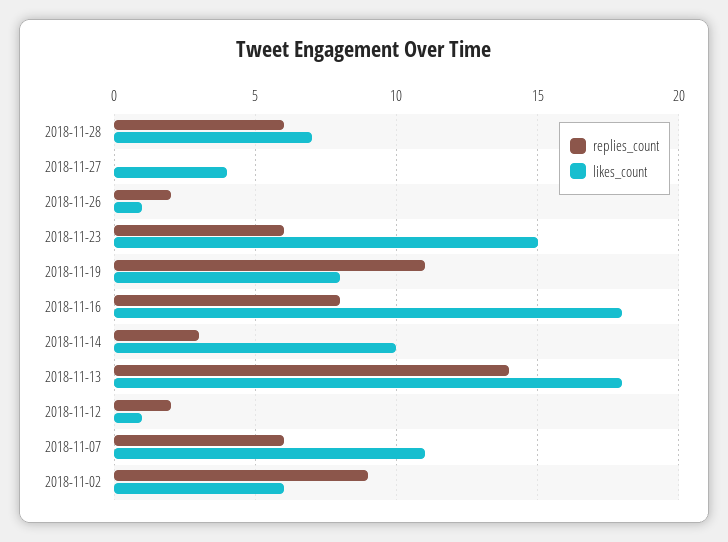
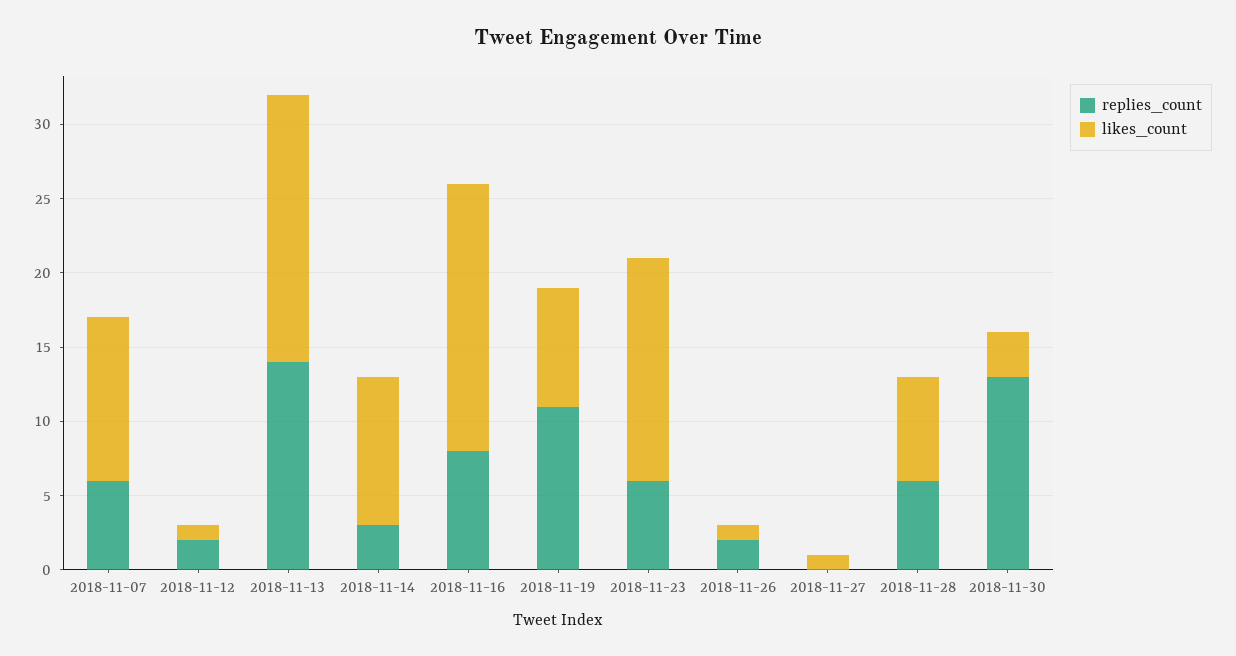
likes_count, 2018-11-27: 4 -> 1
replies_count, 2018-11-02: 9 -> none
likes_count, 2018-11-02: 6 -> none
replies_count, 2018-11-30: none -> 13
likes_count, 2018-11-30: none -> 3

